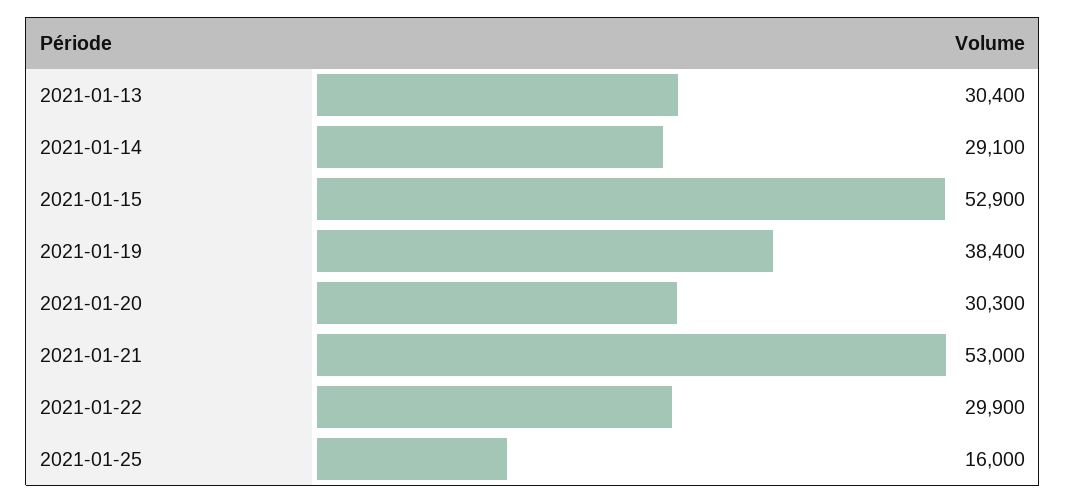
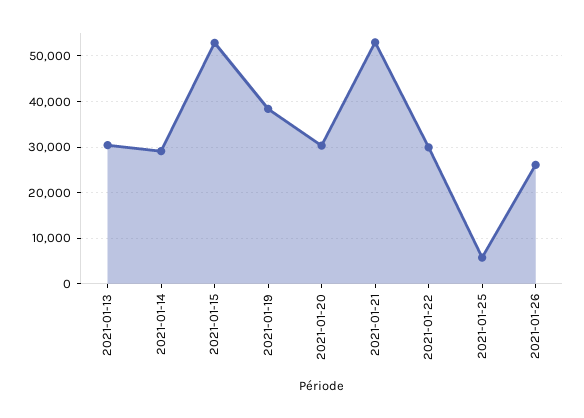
2021-01-25: 16000 -> 6000
2021-01-26: none -> 26000

